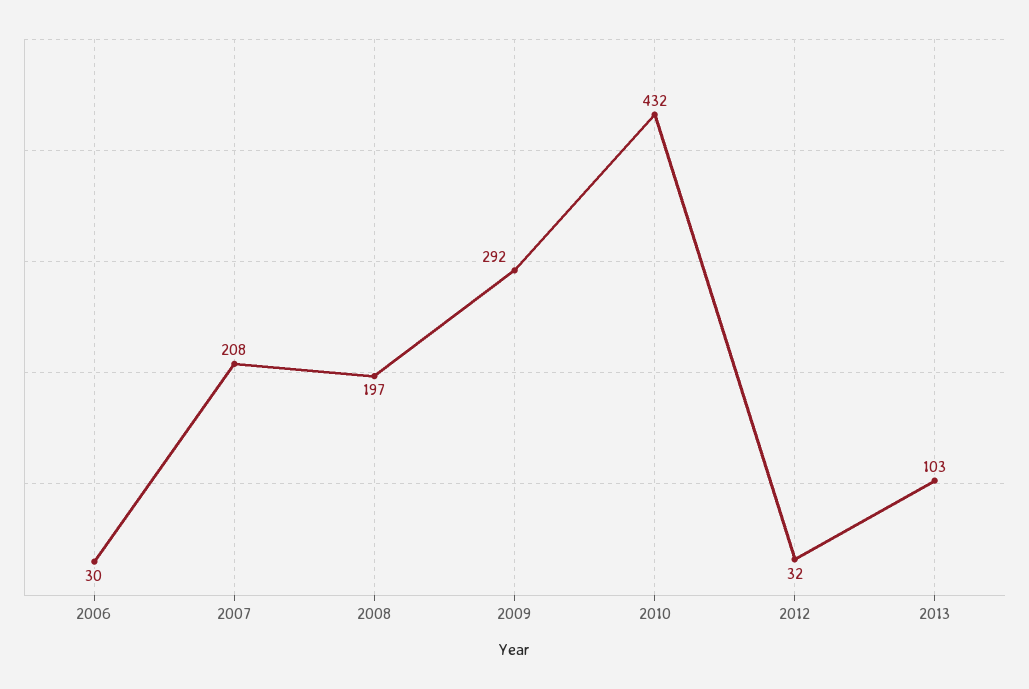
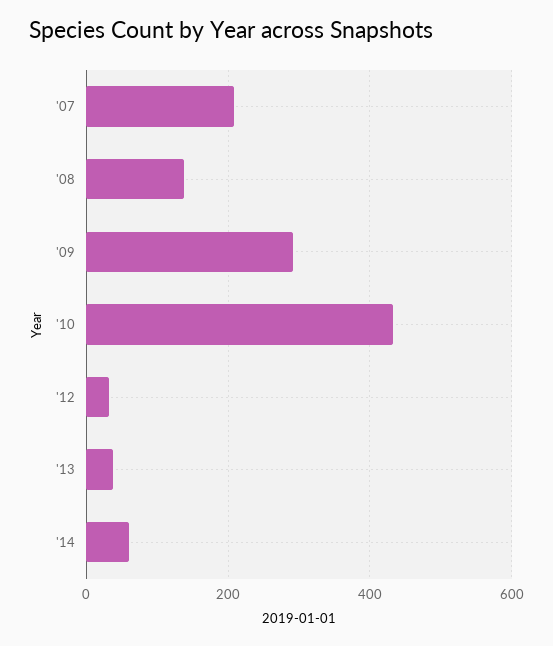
2006: 30 -> none
2008: 197 -> 140
2013: 103 -> 40
'14: none -> 60

